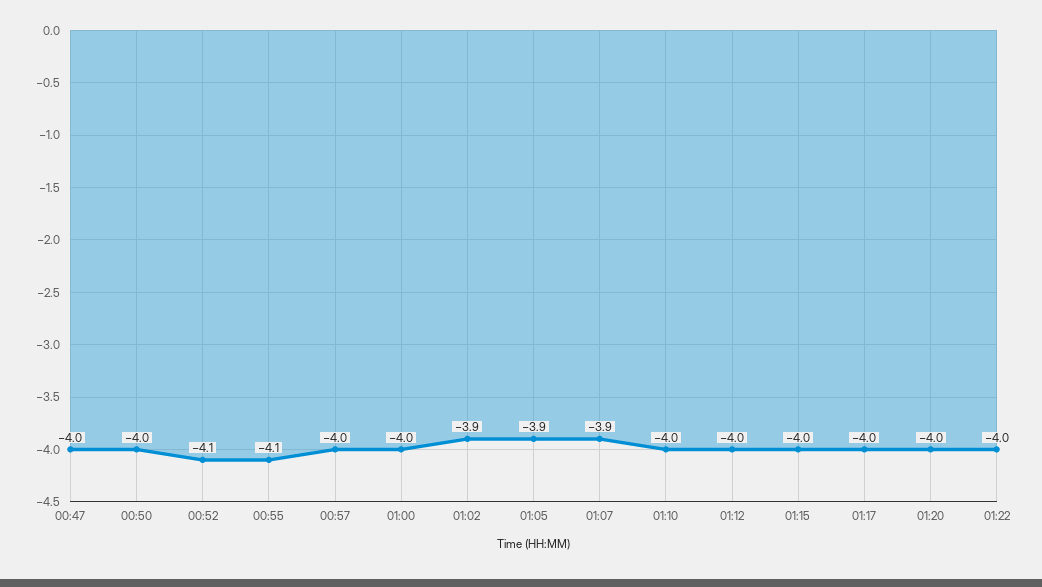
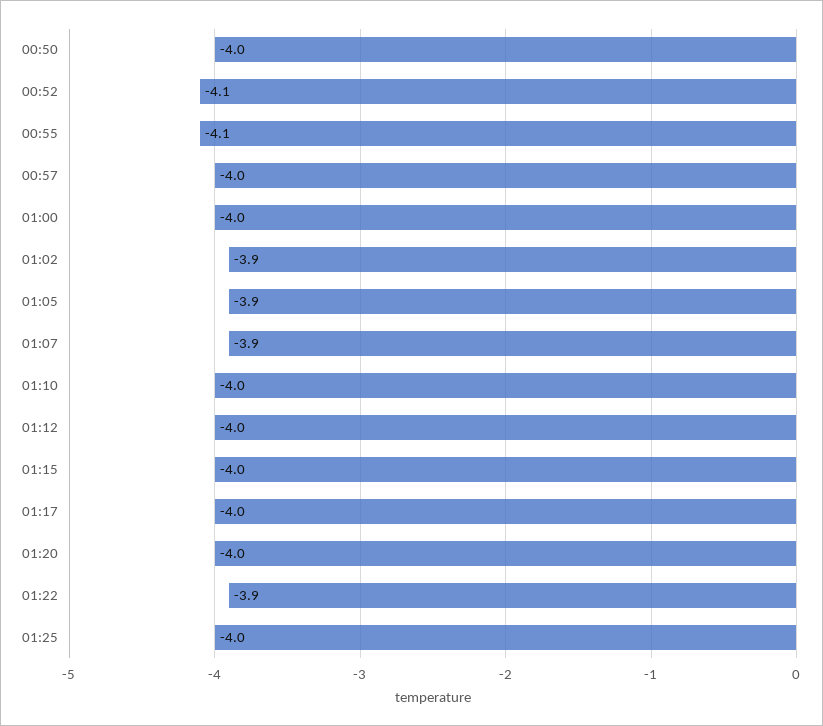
00:47: -4 -> none
01:22: -4 -> -3.9
01:25: none -> -4

